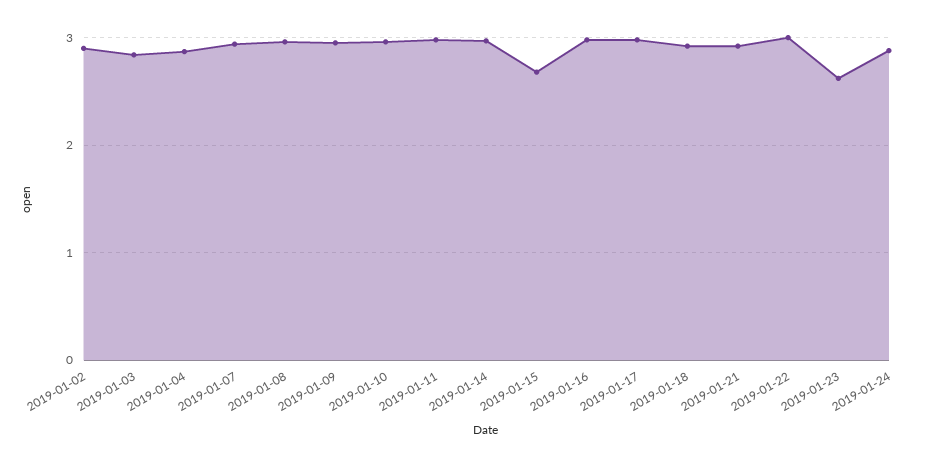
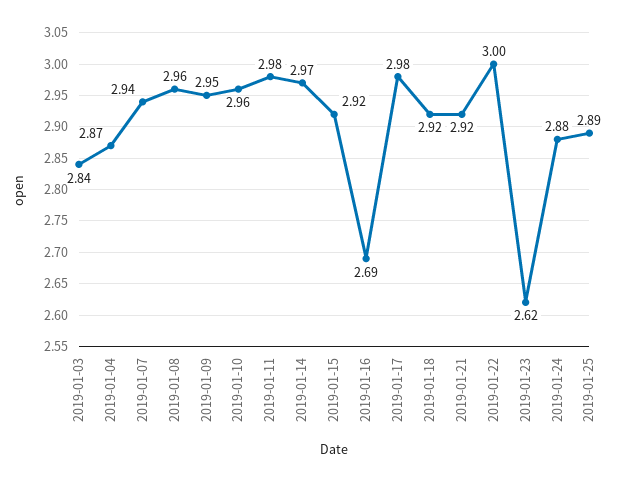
2019-01-02: 2.9 -> none
2019-01-15: 2.7 -> 2.92
2019-01-16: 3 -> 2.69
2019-01-25: none -> 2.89

